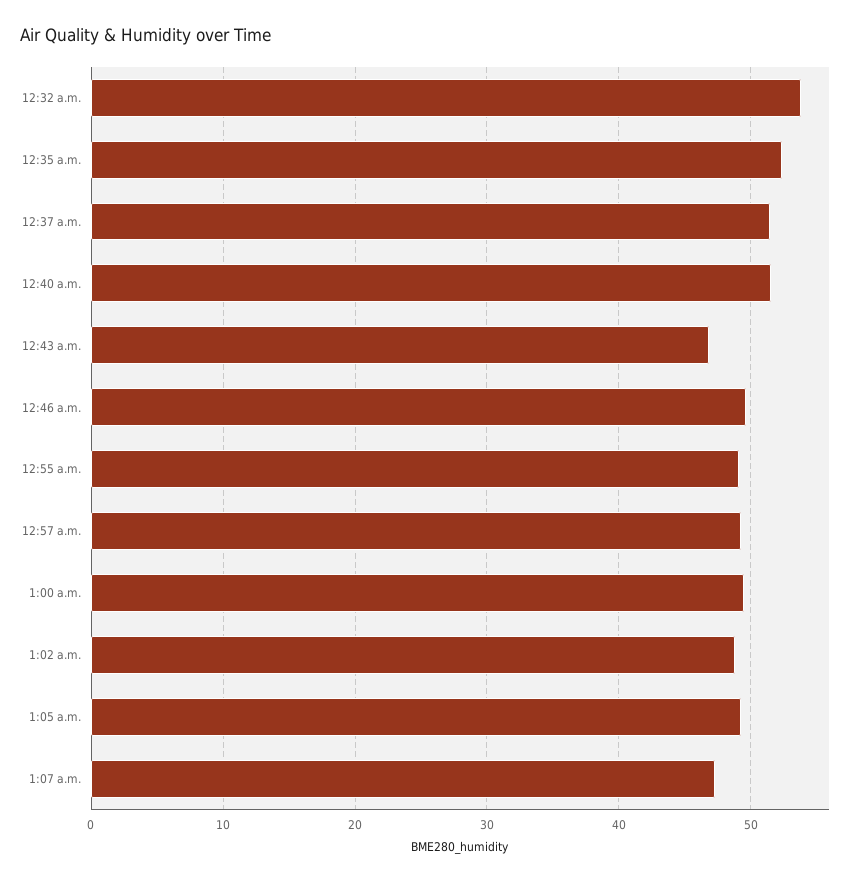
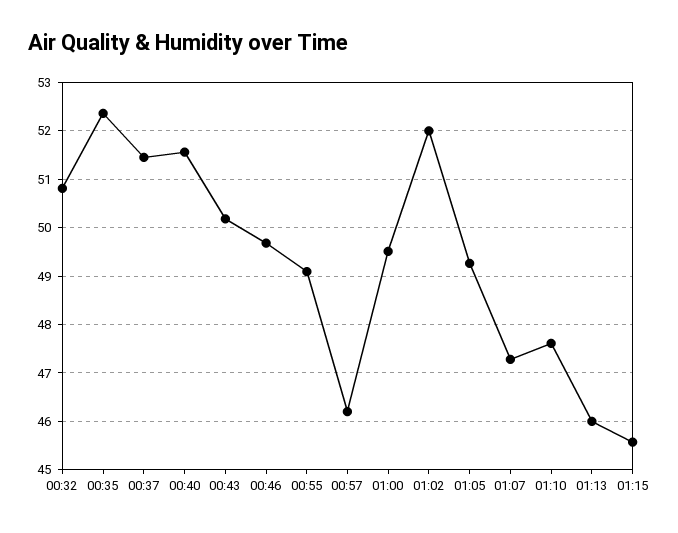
12:32 a.m.: 54 -> 50.8
12:43 a.m.: 47 -> 50.2
12:57 a.m.: 49 -> 46.2
1:02 a.m.: 49 -> 52
01:10: none -> 47.6
01:13: none -> 46
01:15: none -> 45.6

